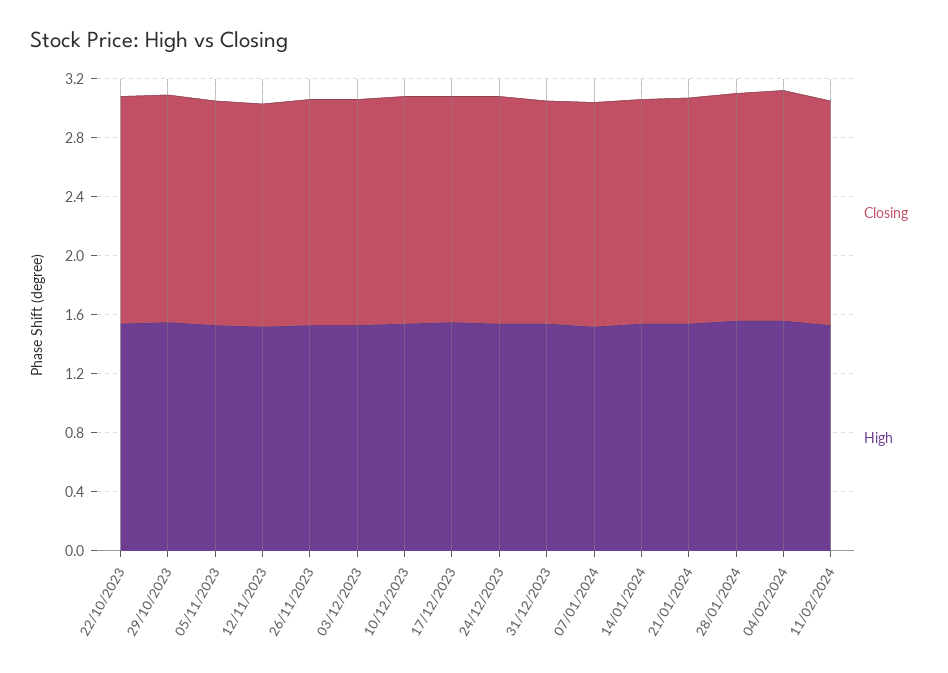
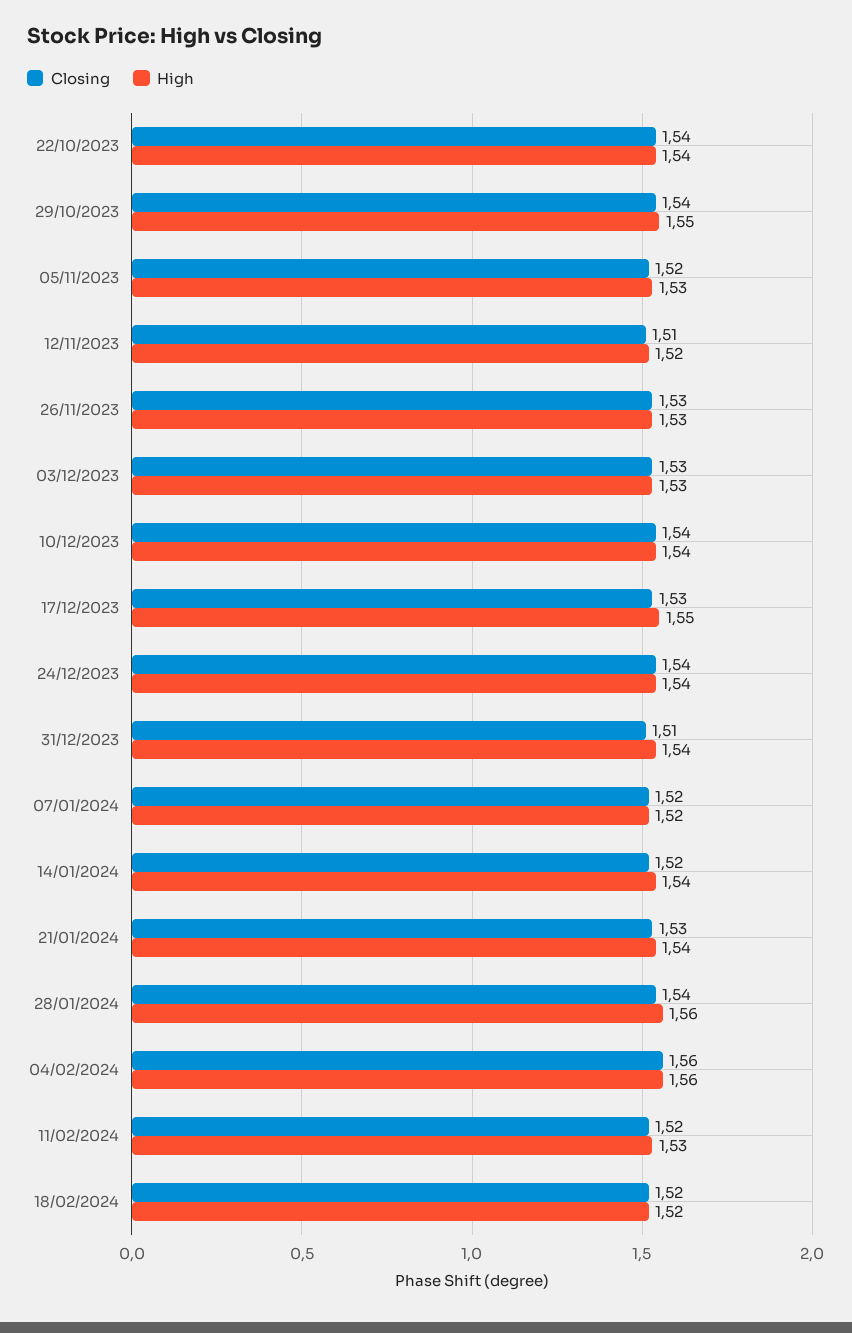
Closing, 18/02/2024: none -> 1.52
High, 18/02/2024: none -> 1.52

